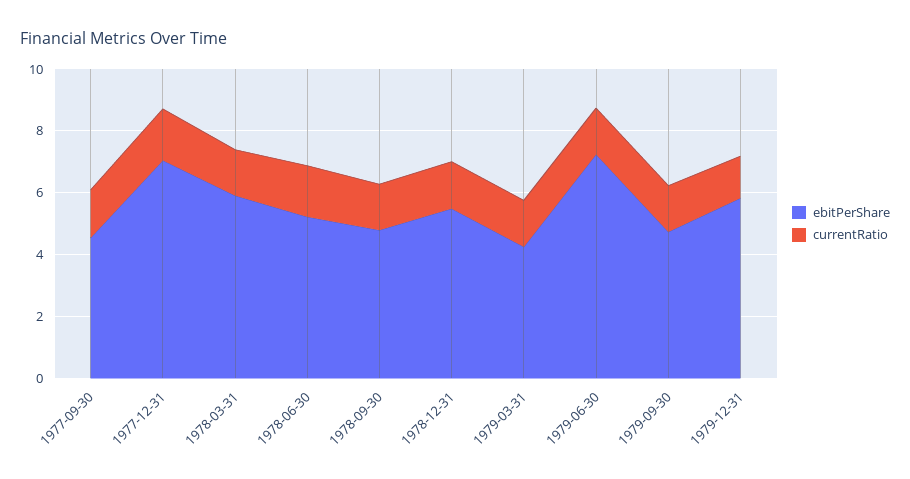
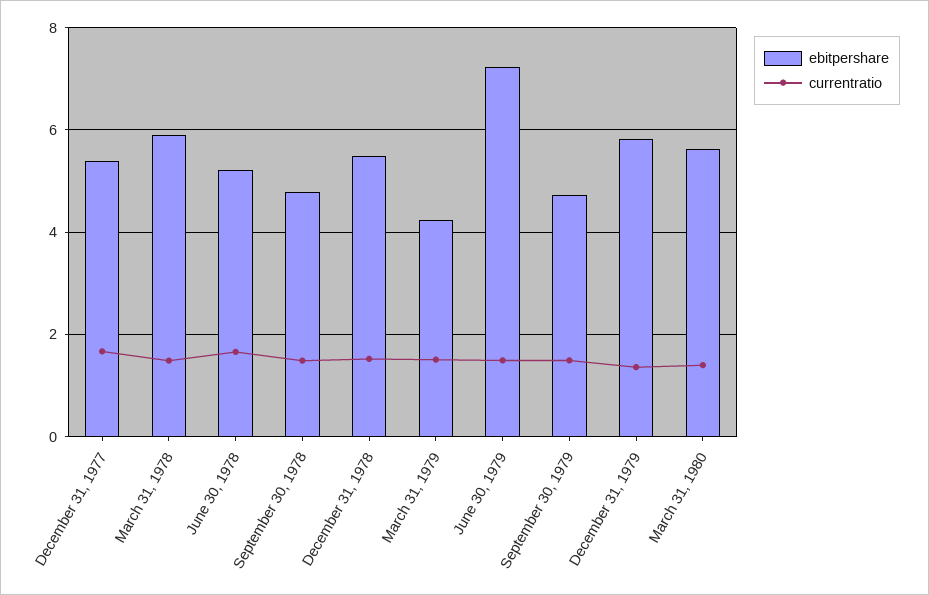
ebitPerShare, 1977-09-30: 4.5 -> none
currentRatio, 1977-09-30: 1.5 -> none
ebitPerShare, 1977-12-31: 7 -> 5.4
ebitPerShare, March 31, 1980: none -> 5.6
currentRatio, March 31, 1980: none -> 1.4

